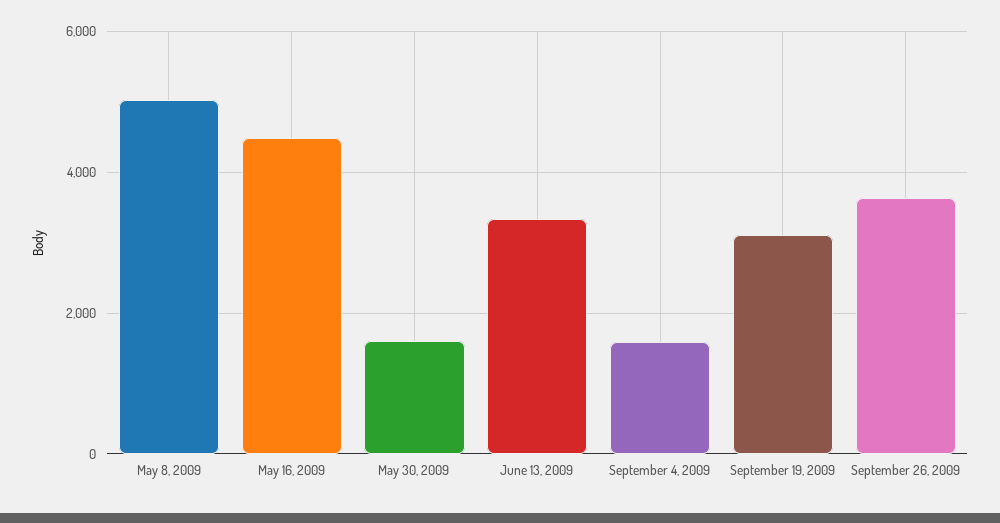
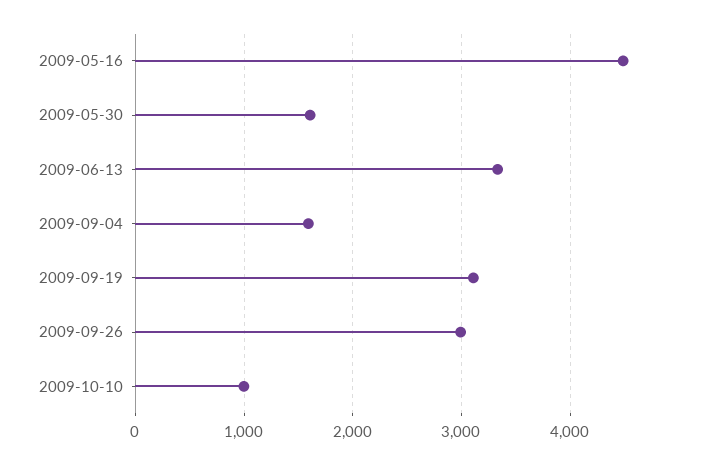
May 8, 2009: 5000 -> none
September 26, 2009: 3600 -> 3000
2009-10-10: none -> 1000

